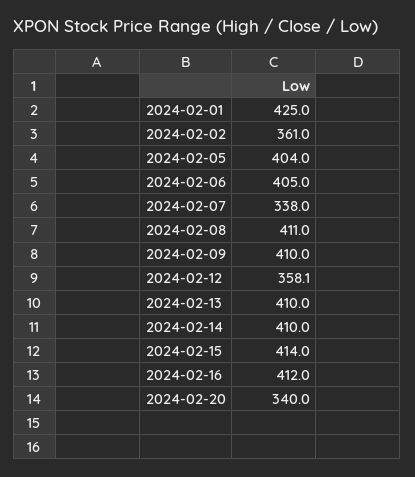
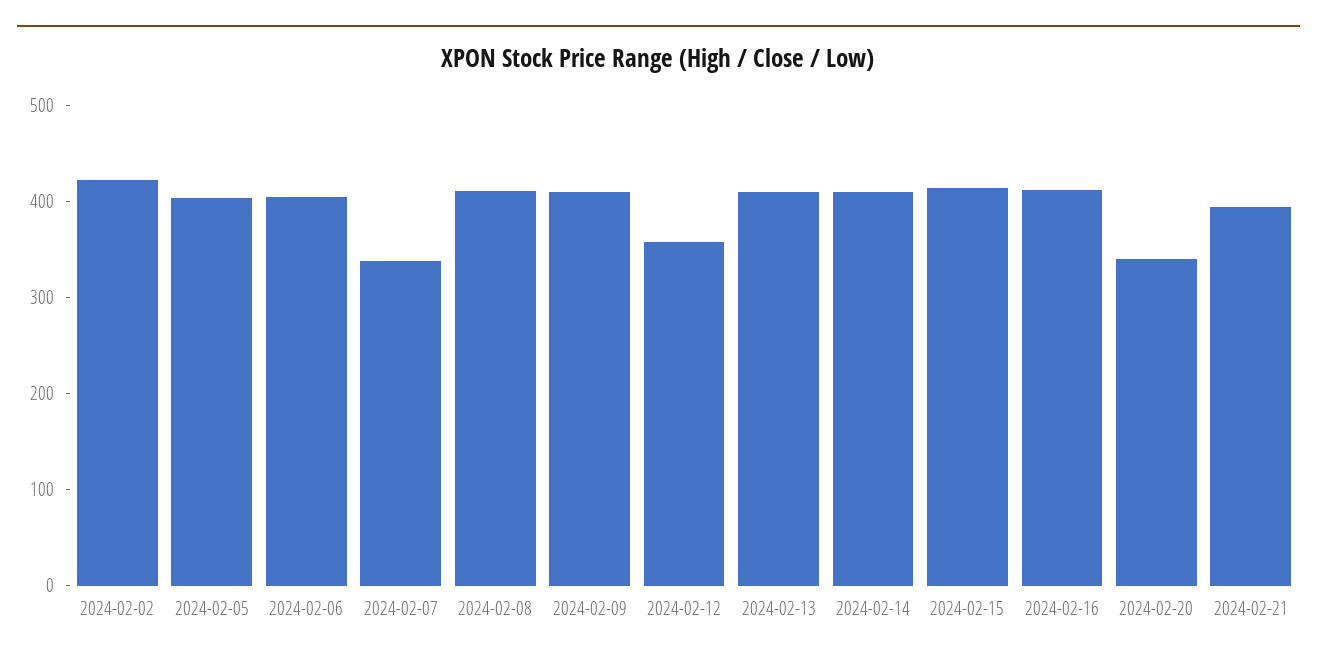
2024-02-01: 425 -> none
2024-02-02: 361 -> 420
2024-02-21: none -> 400

